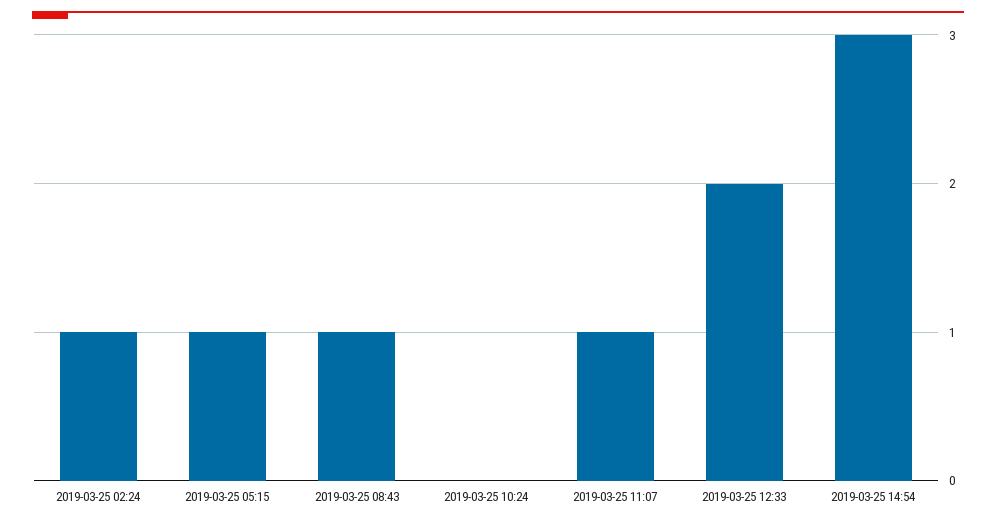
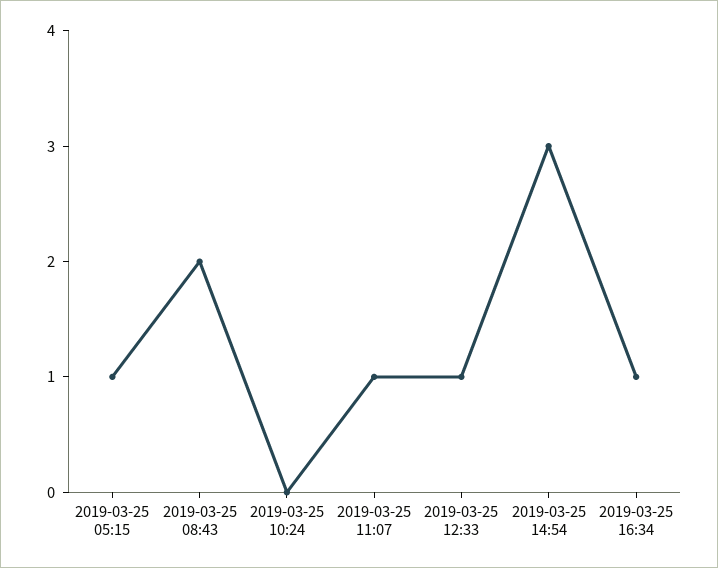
2019-03-25 02:24: 1 -> none
2019-03-25 08:43: 1 -> 2
2019-03-25 12:33: 2 -> 1
2019-03-25 16:34: none -> 1

